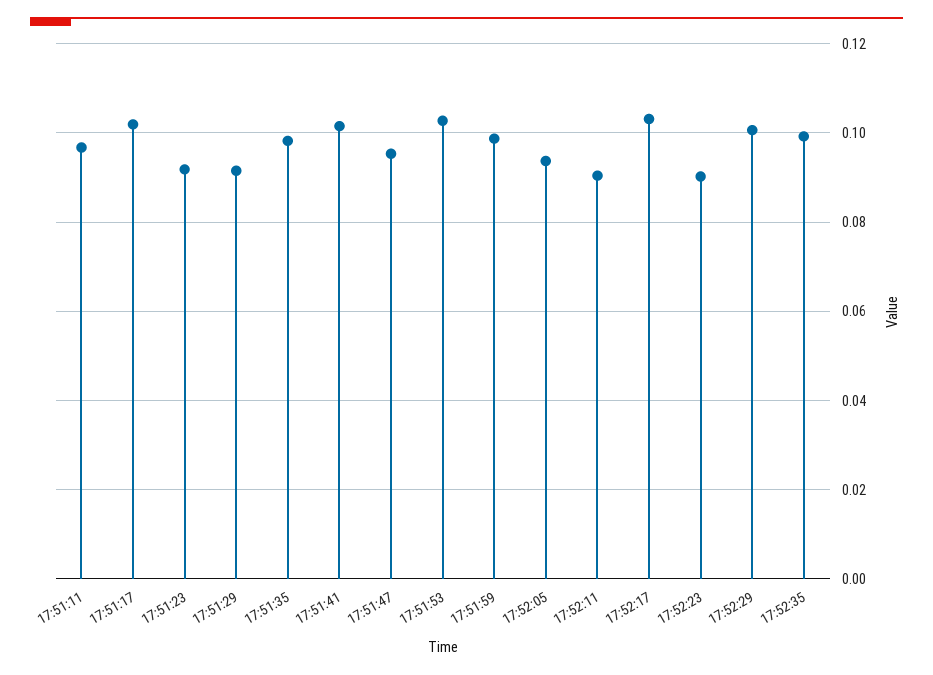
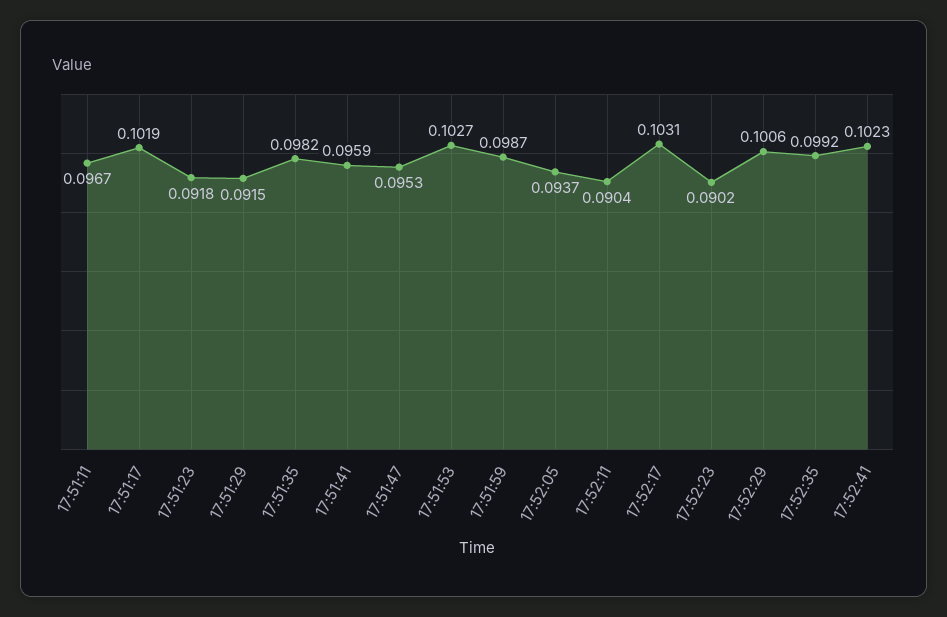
17:51:41: 0.102 -> 0.0959
17:52:41: none -> 0.1023

